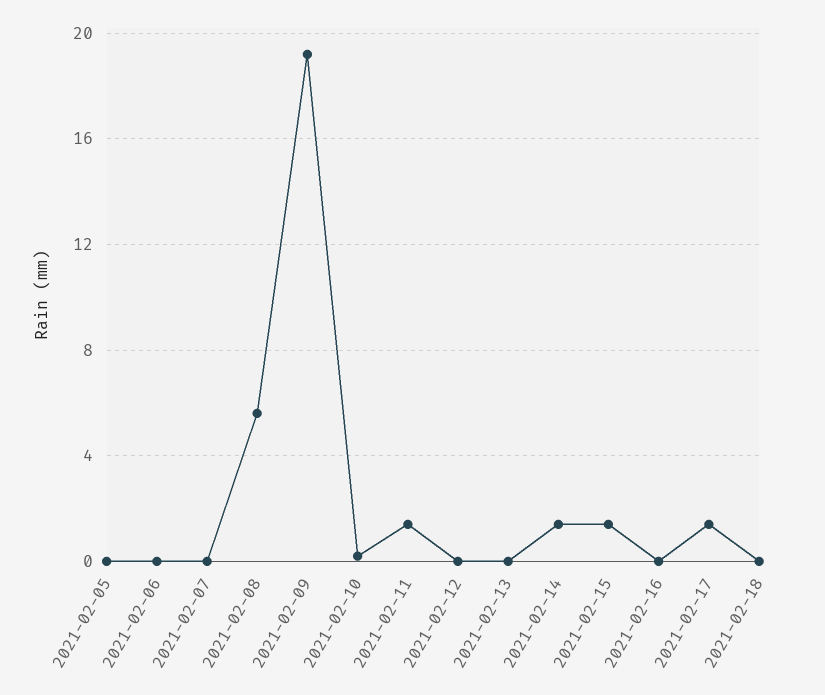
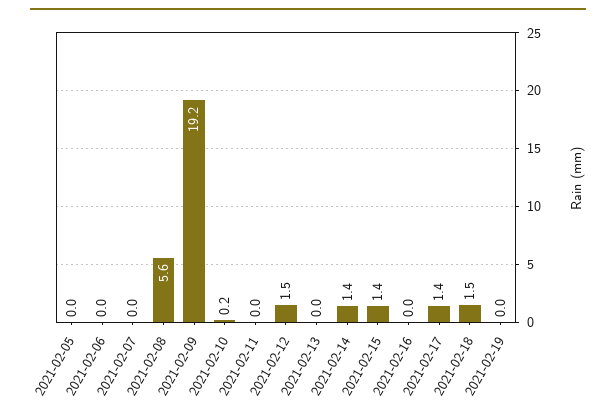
2021-02-11: 1.5 -> 0
2021-02-12: 0 -> 1.5
2021-02-18: 0 -> 1.5
2021-02-19: none -> 0

